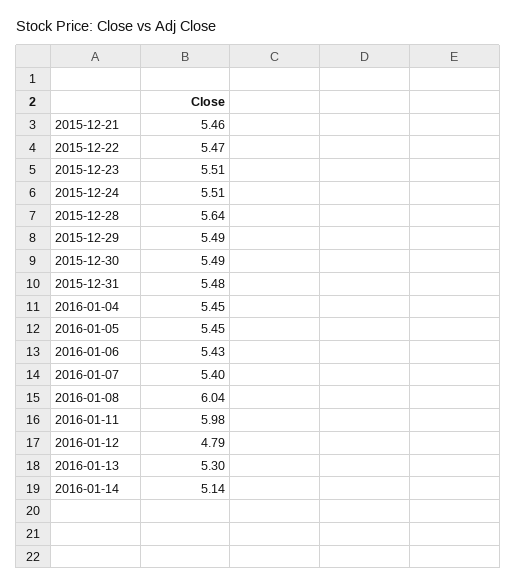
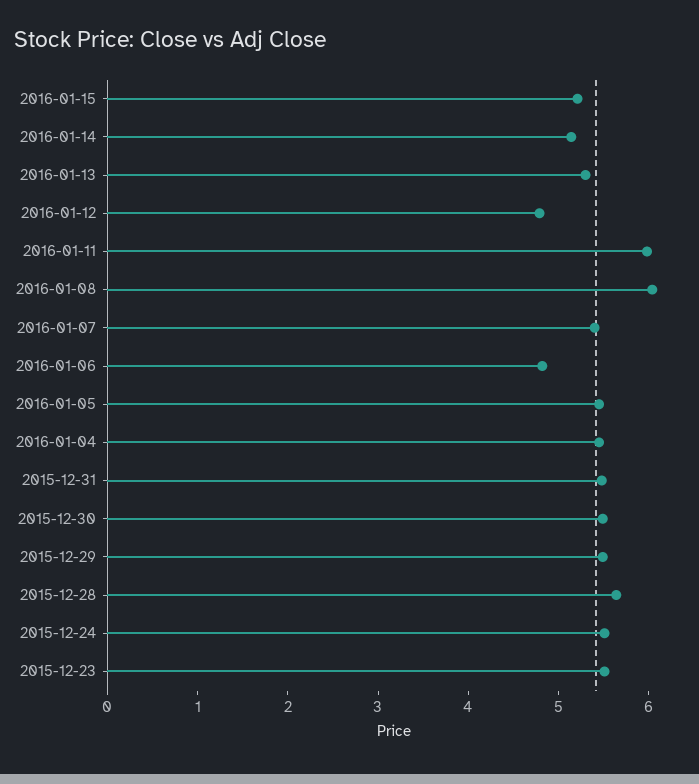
2015-12-21: 5.46 -> none
2015-12-22: 5.47 -> none
2016-01-06: 5.43 -> 4.8
2016-01-15: none -> 5.2

